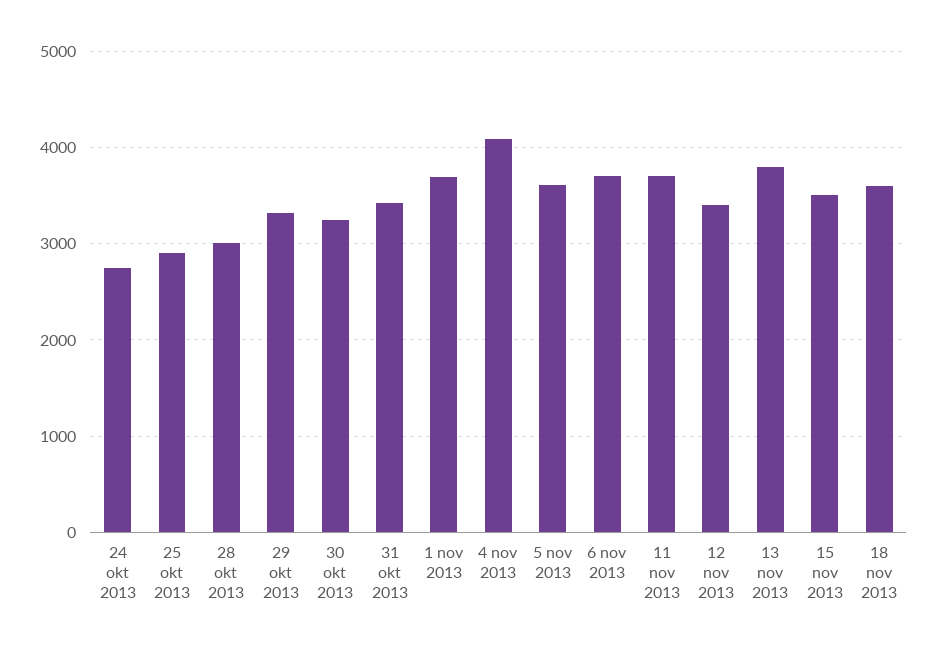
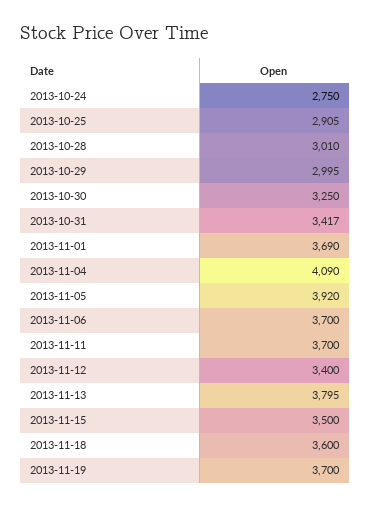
29 okt 2013: 3300 -> 2995
5 nov 2013: 3600 -> 3920
2013-11-19: none -> 3700

